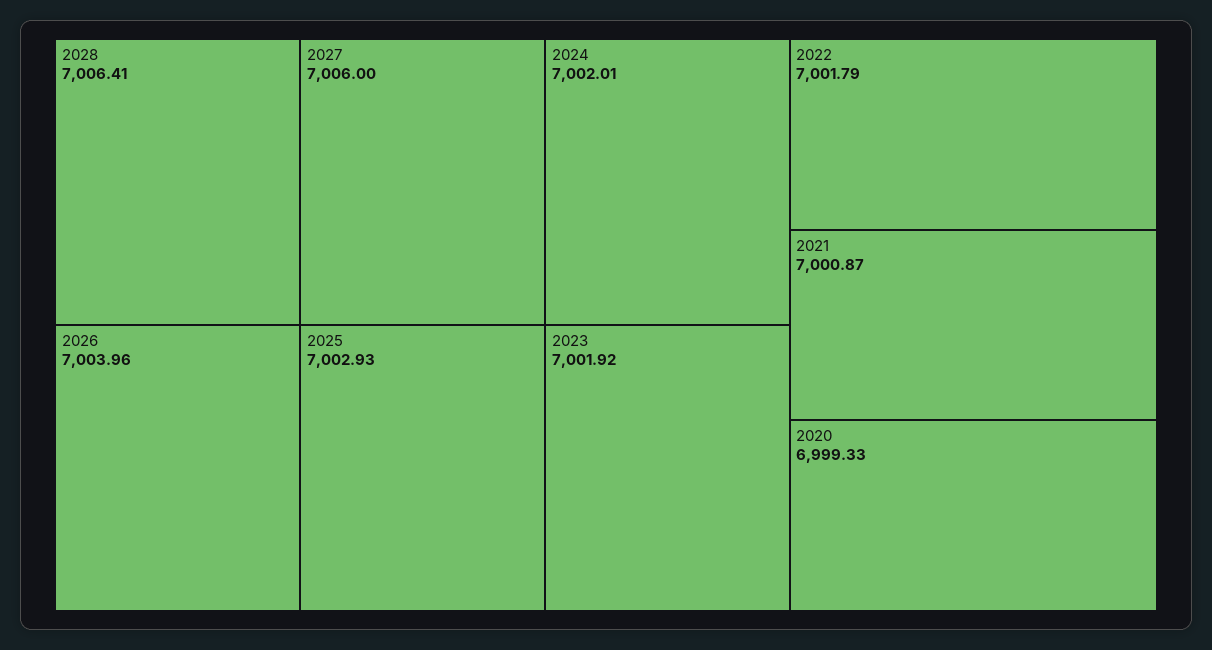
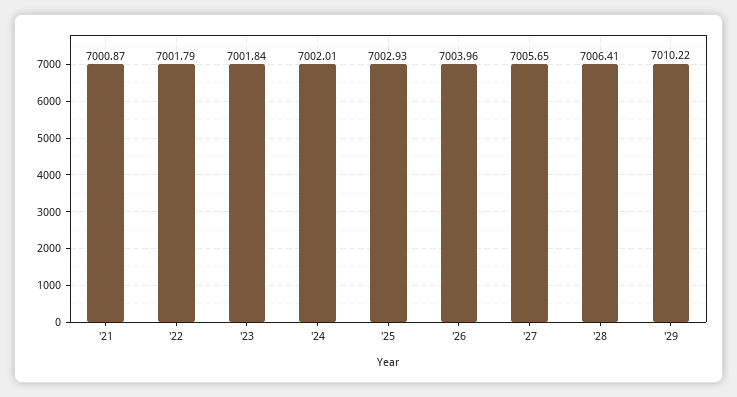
2027: 7006 -> 7005.65
2023: 7001.92 -> 7001.84
2020: 6999.33 -> none
'29: none -> 7010.22

